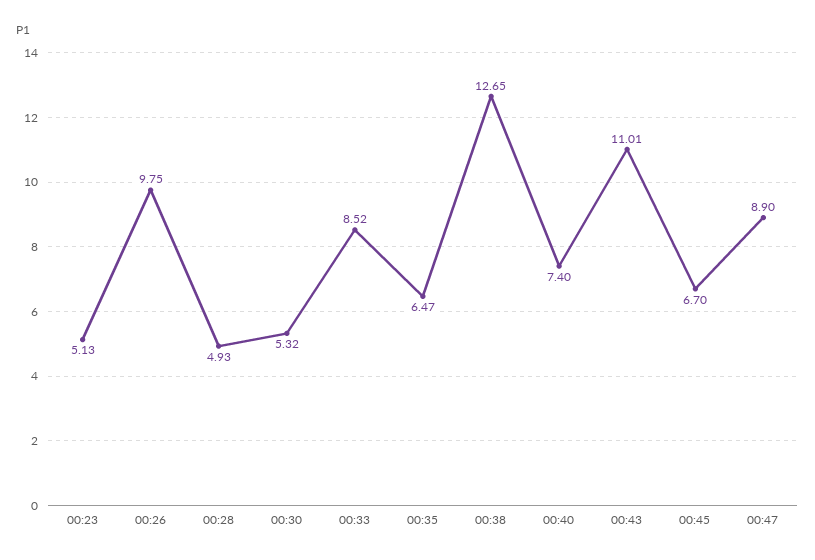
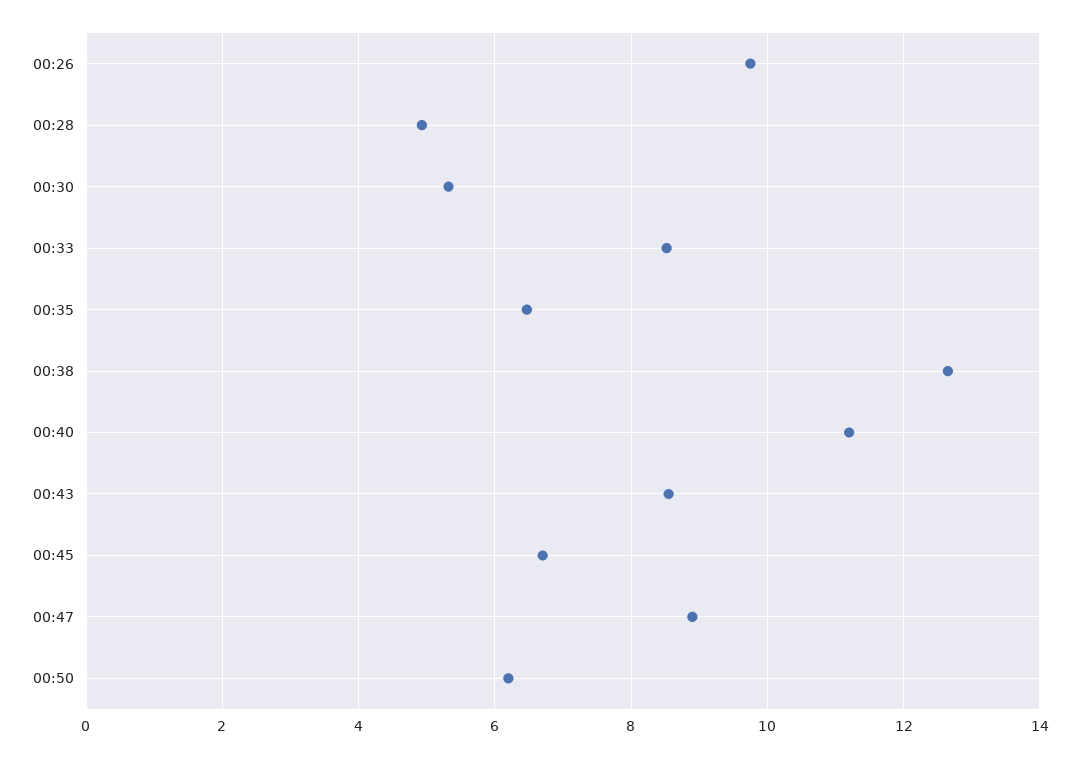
00:23: 5.13 -> none
00:40: 7.4 -> 11.2
00:43: 11.01 -> 8.6
00:50: none -> 6.2

